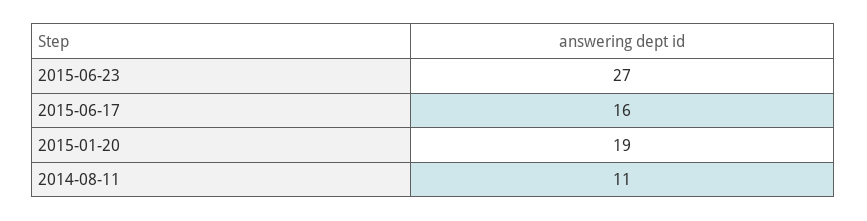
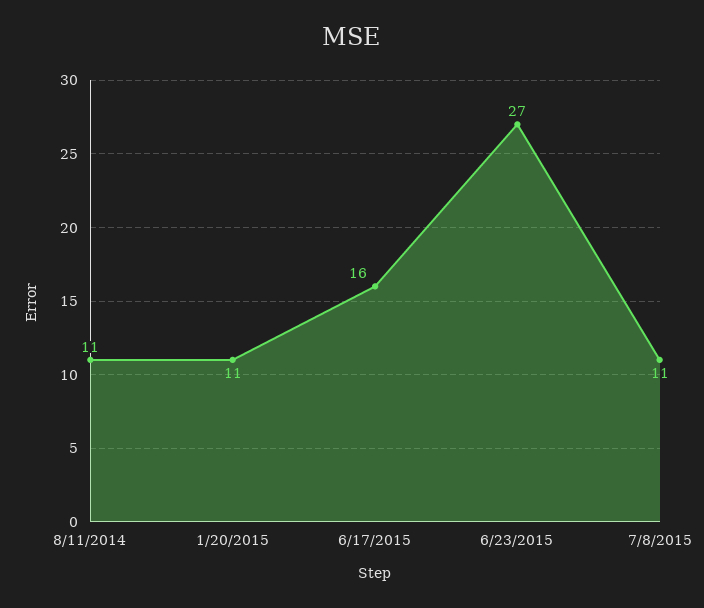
2015-01-20: 19 -> 11
7/8/2015: none -> 11

